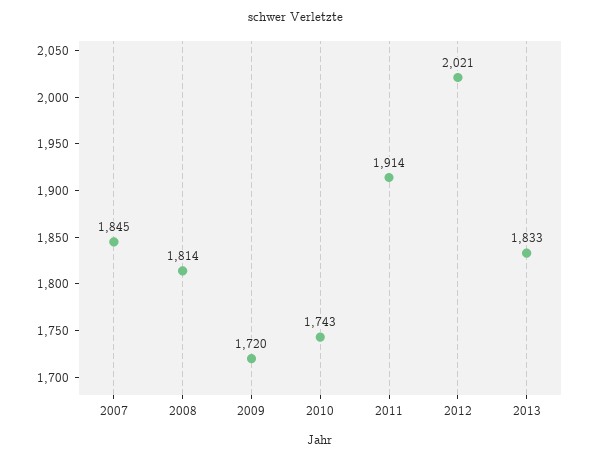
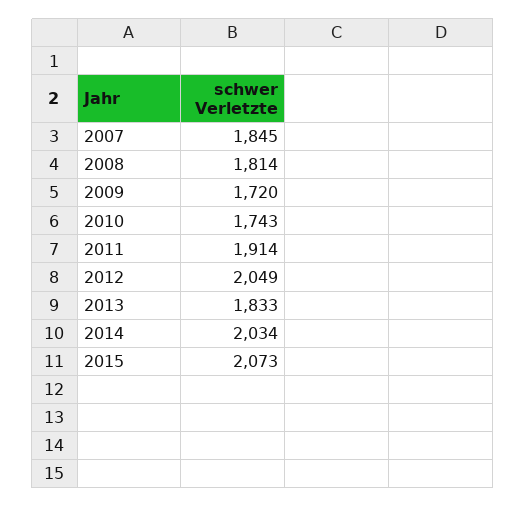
2012: 2021 -> 2049
2014: none -> 2034
2015: none -> 2073

